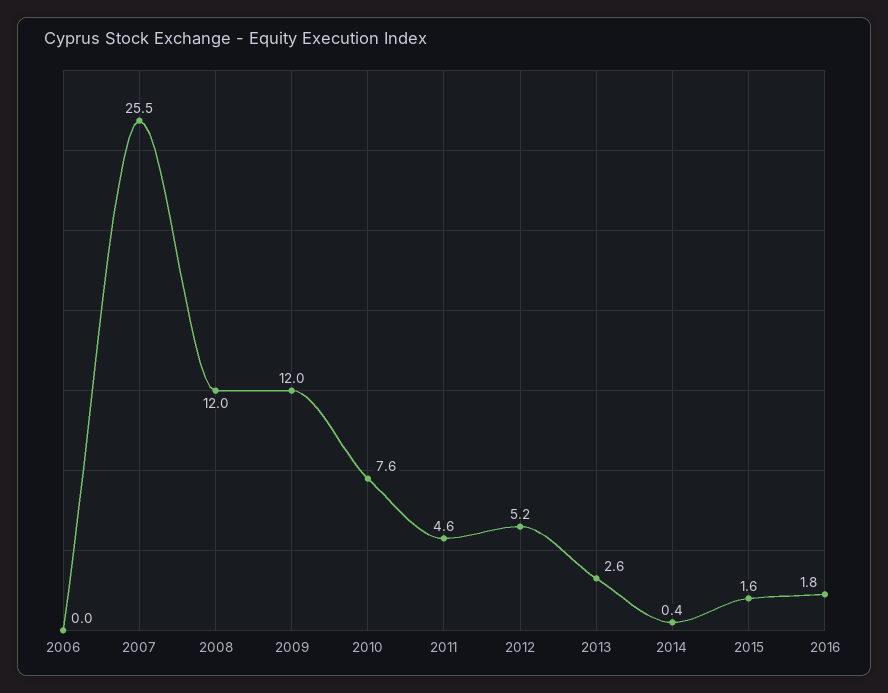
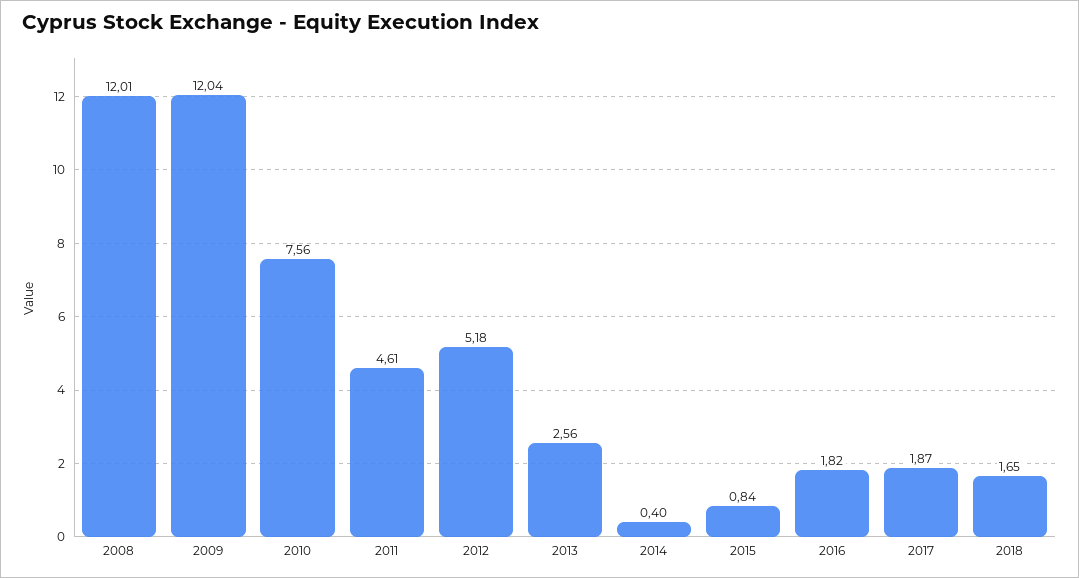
2006: 0 -> none
2007: 25.5 -> none
2015: 1.6 -> 0.84
2017: none -> 1.87
2018: none -> 1.65

